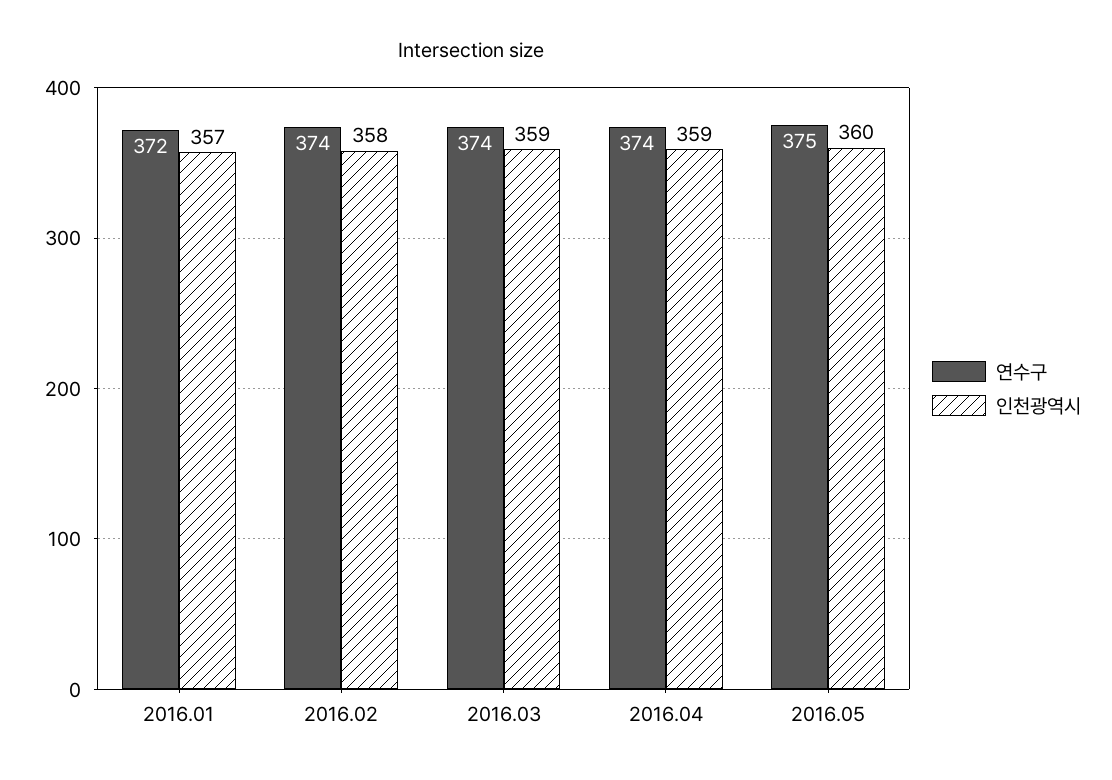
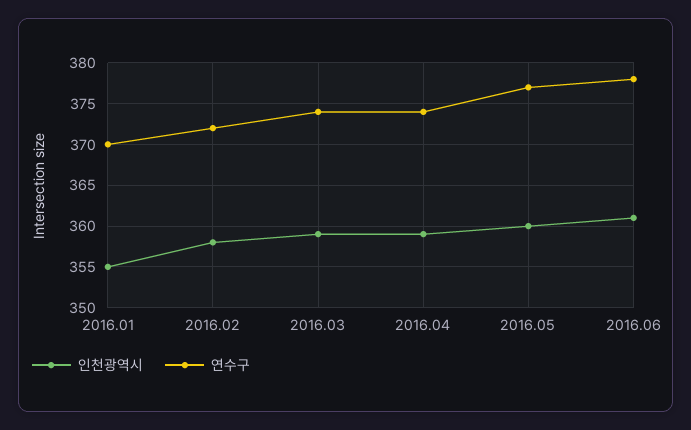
연수구, 2016.01: 372 -> 370
인천광역시, 2016.01: 357 -> 355
연수구, 2016.02: 374 -> 372
연수구, 2016.05: 375 -> 377
인천광역시, 2016.06: none -> 361
연수구, 2016.06: none -> 378

